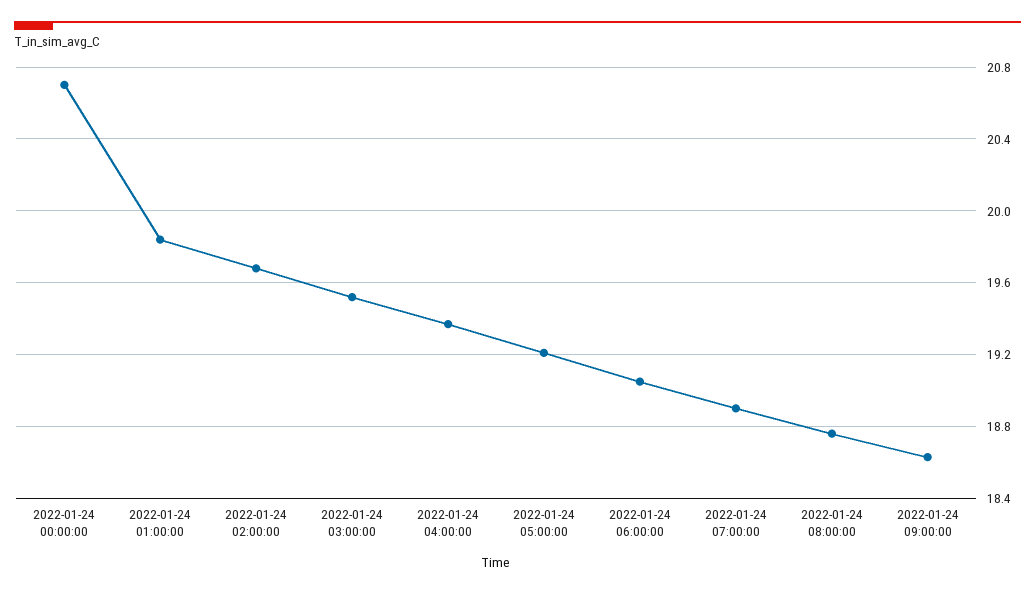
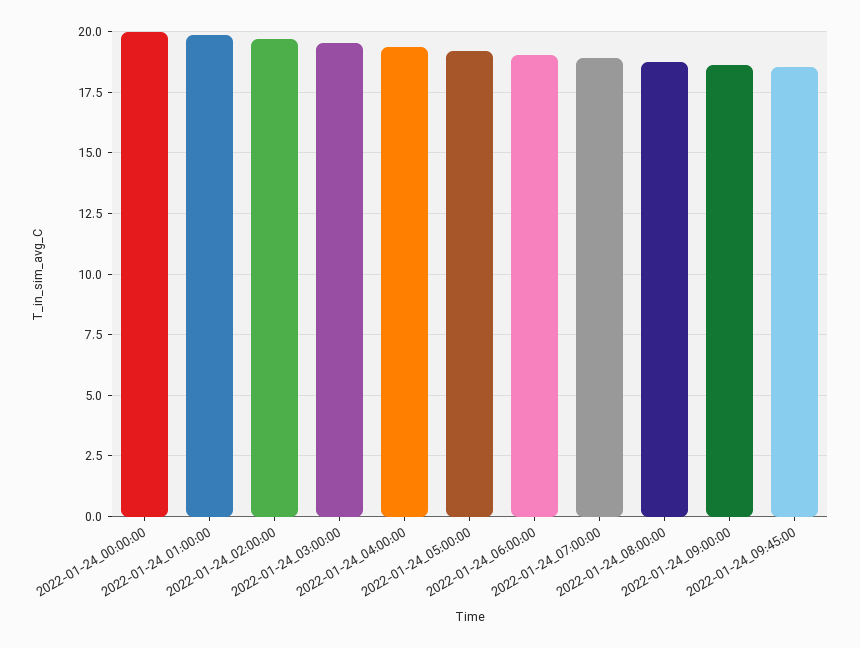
2022-01-24 00:00:00: 20.7 -> 20
2022-01-24_09:45:00: none -> 18.5

